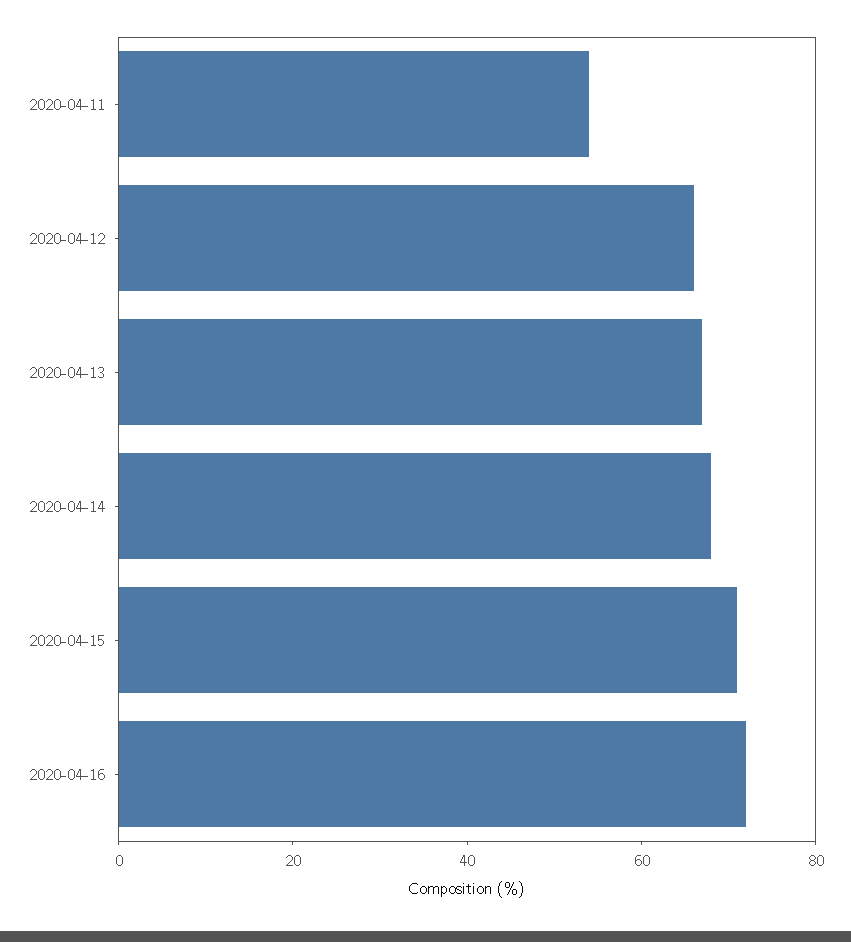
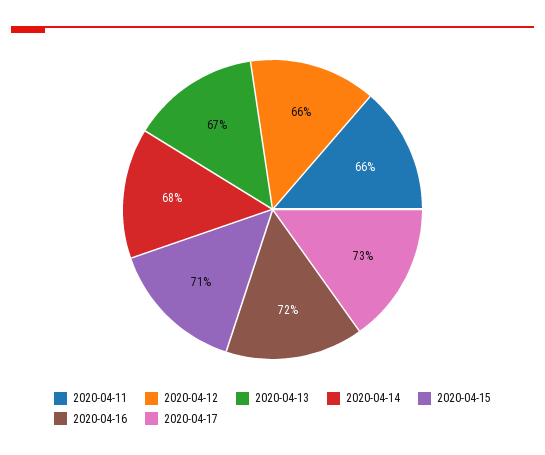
2020-04-11: 55 -> 66
2020-04-17: none -> 73

